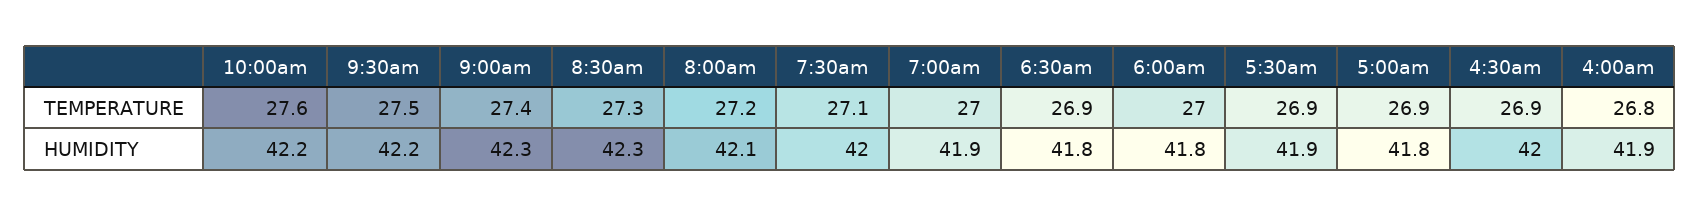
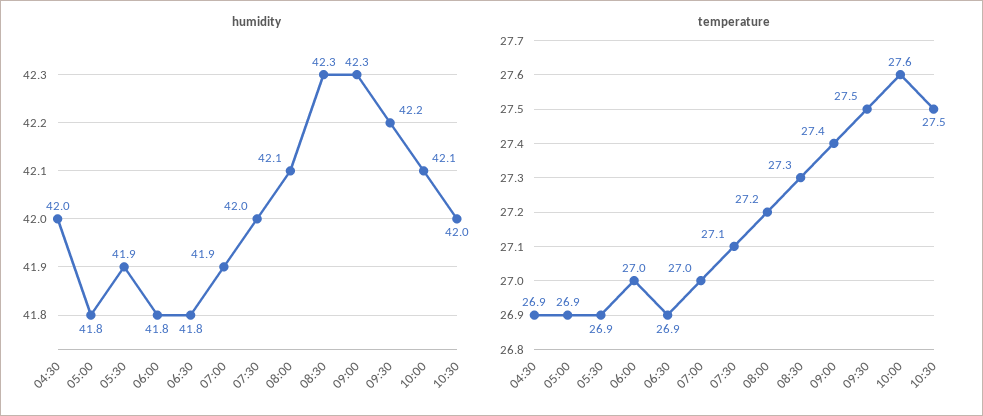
TEMPERATURE, 4:00am: 26.8 -> none
HUMIDITY, 10:00am: 42.2 -> 42.1
HUMIDITY, 4:00am: 41.9 -> none
HUMIDITY, 10:30: none -> 42
TEMPERATURE, 10:30: none -> 27.5

